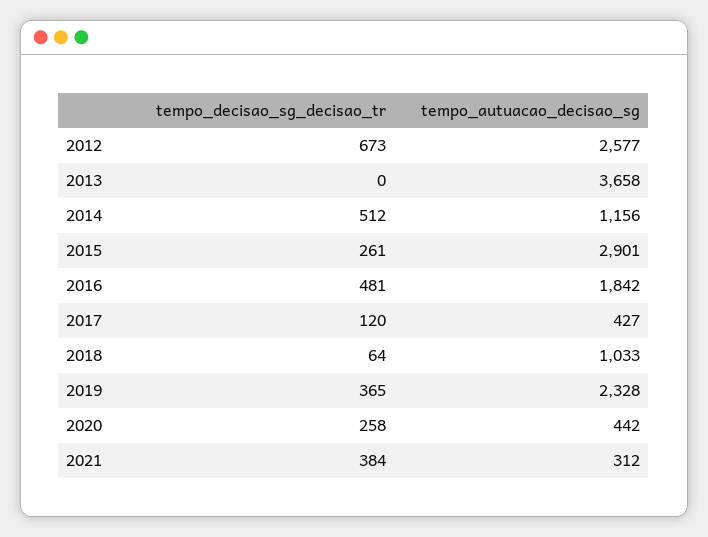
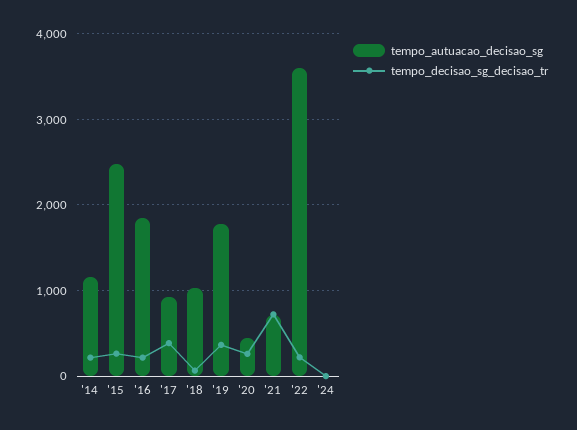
tempo_decisao_sg_decisao_tr, 2012: 673 -> none
tempo_autuacao_decisao_sg, 2012: 2577 -> none
tempo_decisao_sg_decisao_tr, 2013: 0 -> none
tempo_autuacao_decisao_sg, 2013: 3658 -> none
tempo_decisao_sg_decisao_tr, 2014: 512 -> 200
tempo_autuacao_decisao_sg, 2015: 2901 -> 2500
tempo_decisao_sg_decisao_tr, 2016: 481 -> 200
tempo_decisao_sg_decisao_tr, 2017: 120 -> 400
tempo_autuacao_decisao_sg, 2017: 427 -> 900
tempo_autuacao_decisao_sg, 2019: 2328 -> 1800
tempo_decisao_sg_decisao_tr, 2021: 384 -> 700
tempo_autuacao_decisao_sg, 2021: 312 -> 700
tempo_autuacao_decisao_sg, '22: none -> 3600
tempo_decisao_sg_decisao_tr, '22: none -> 200
tempo_autuacao_decisao_sg, '24: none -> 0
tempo_decisao_sg_decisao_tr, '24: none -> 0

